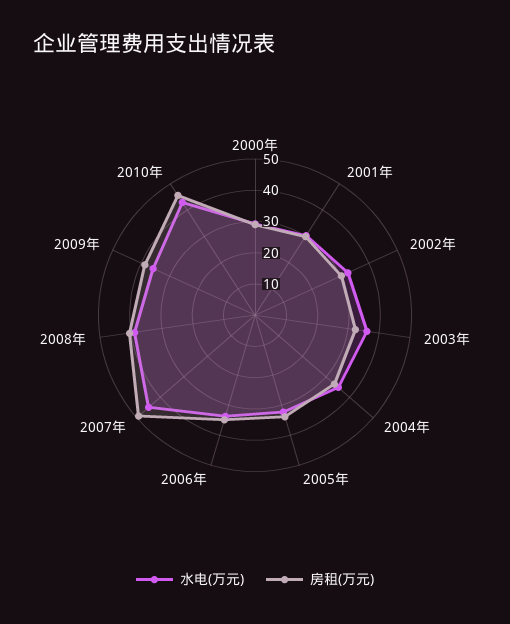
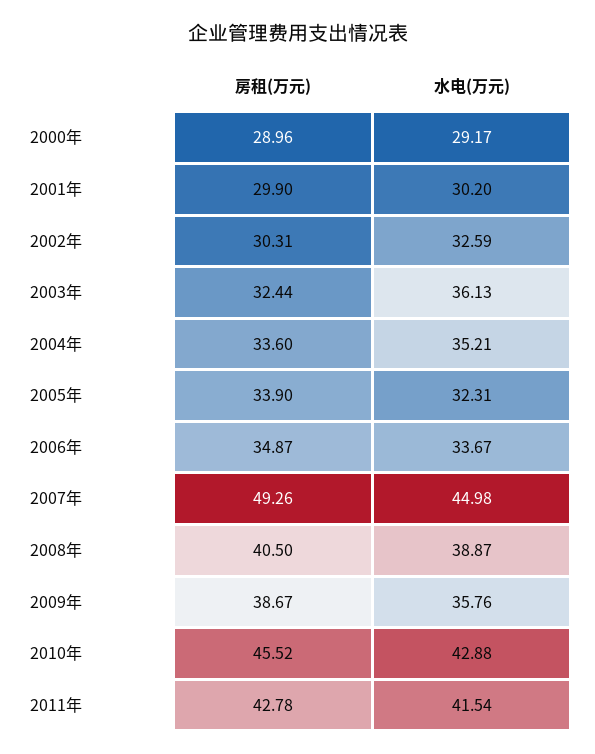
房租(万元), 2011年: none -> 42.78
水电(万元), 2011年: none -> 41.54

